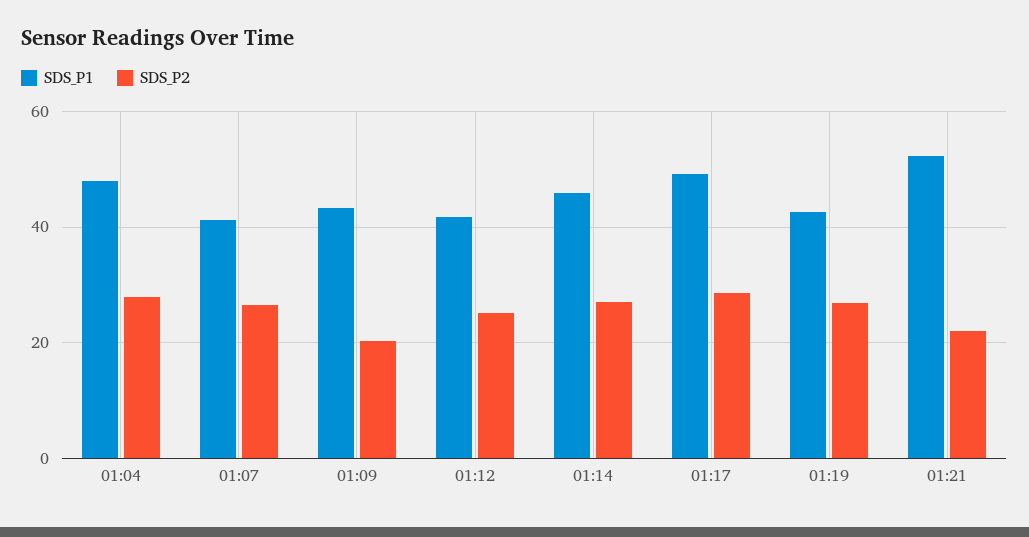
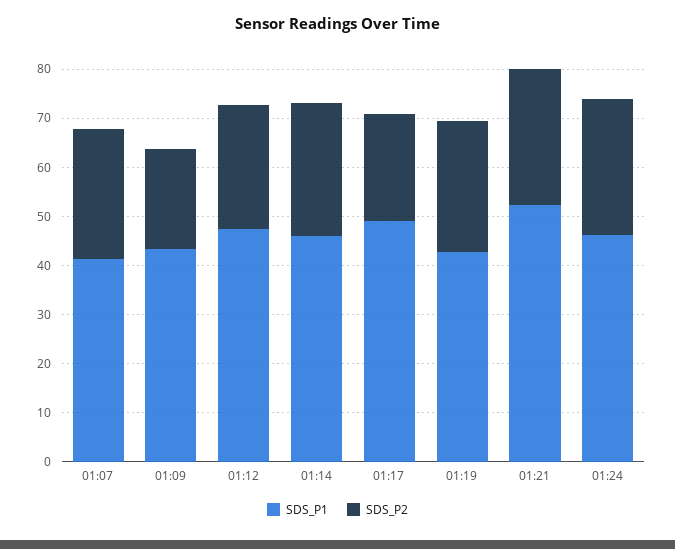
SDS_P1, 01:04: 48 -> none
SDS_P2, 01:04: 28 -> none
SDS_P1, 01:12: 42 -> 48
SDS_P2, 01:17: 28 -> 22
SDS_P2, 01:21: 22 -> 28
SDS_P1, 01:24: none -> 46
SDS_P2, 01:24: none -> 28

